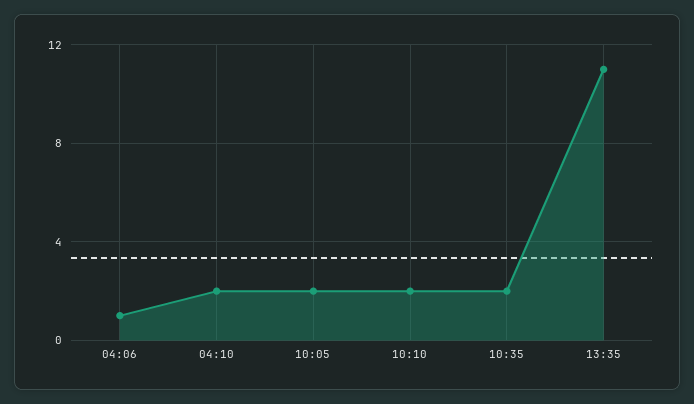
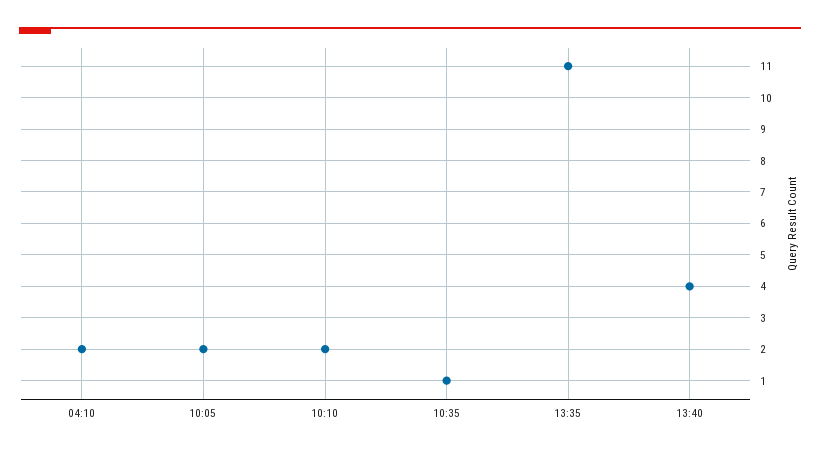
04:06: 1 -> none
10:35: 2 -> 1
13:40: none -> 4

